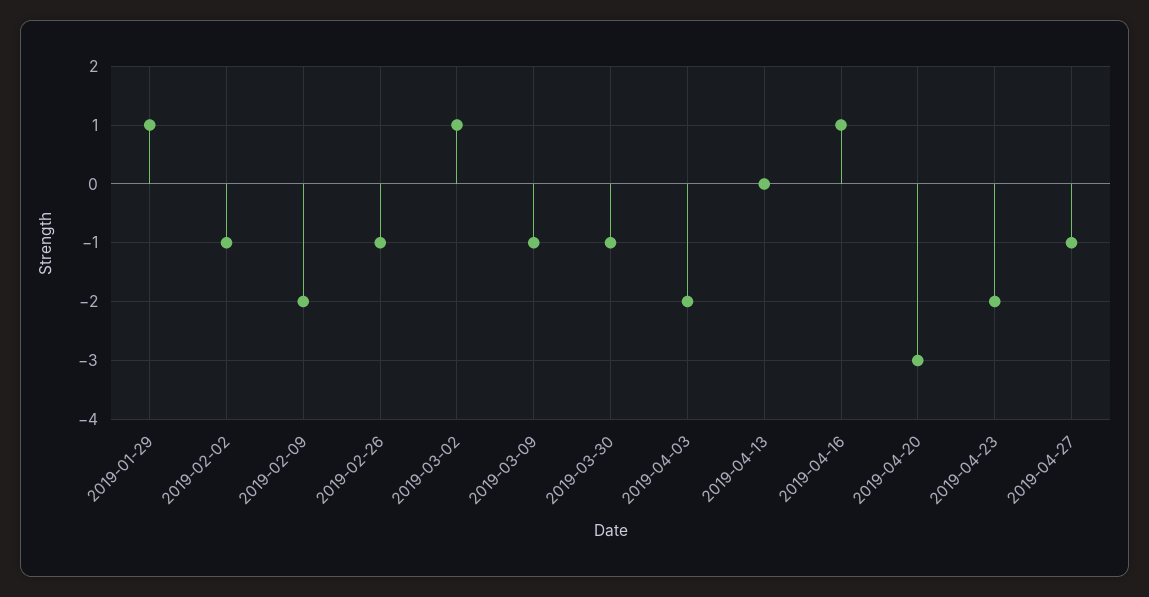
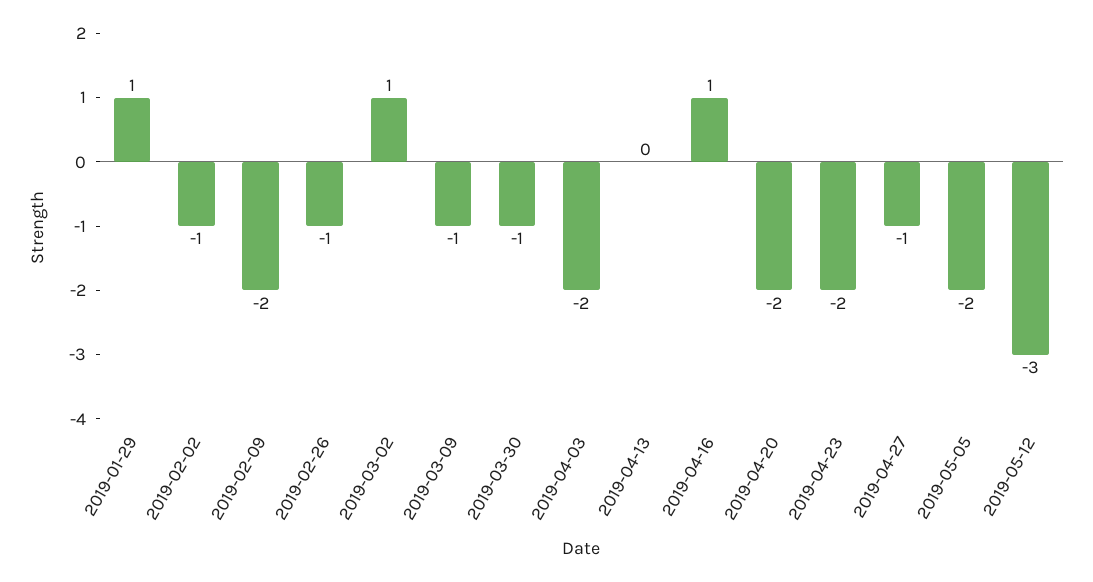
2019-04-20: -3 -> -2
2019-05-05: none -> -2
2019-05-12: none -> -3

